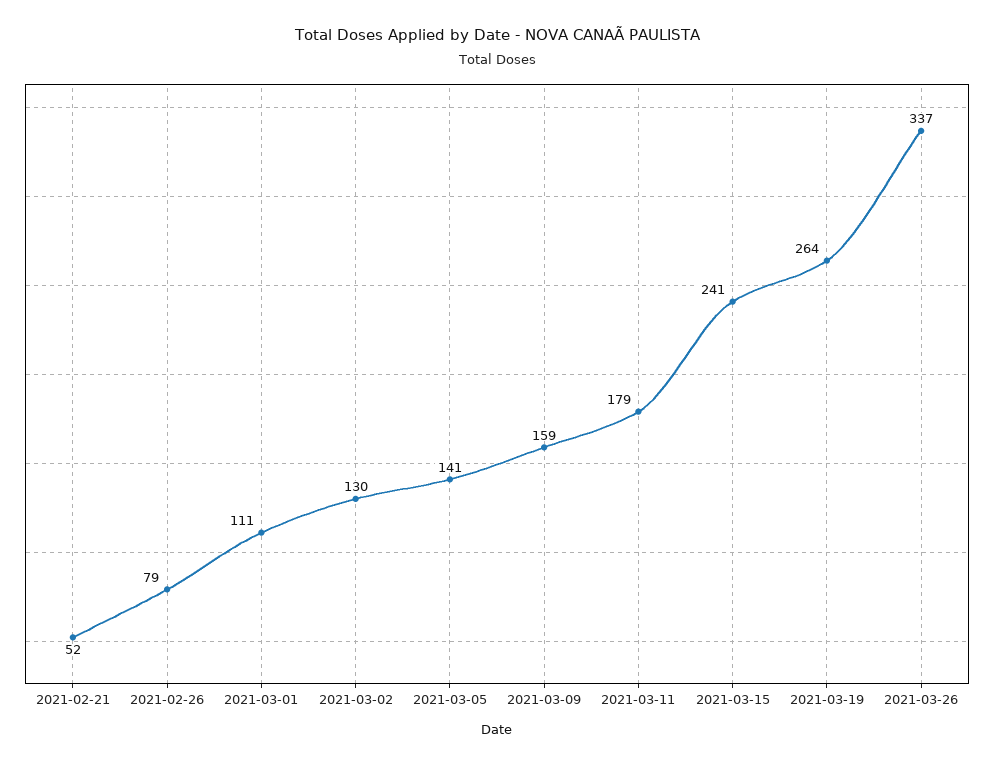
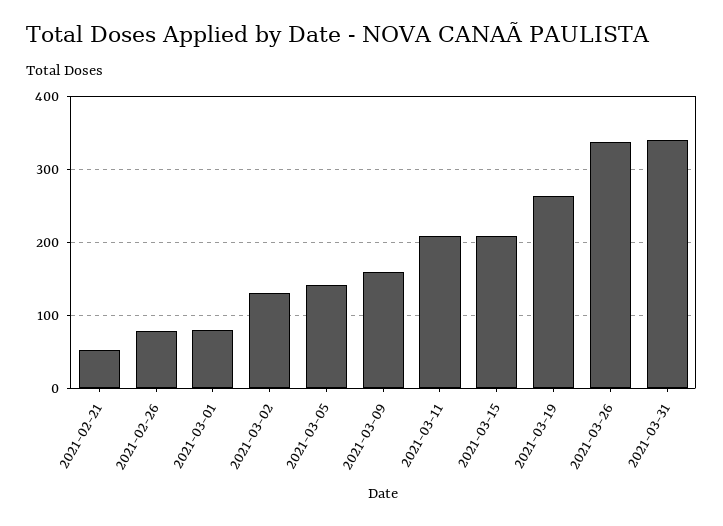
2021-03-01: 111 -> 80
2021-03-11: 179 -> 210
2021-03-15: 241 -> 210
2021-03-31: none -> 340

